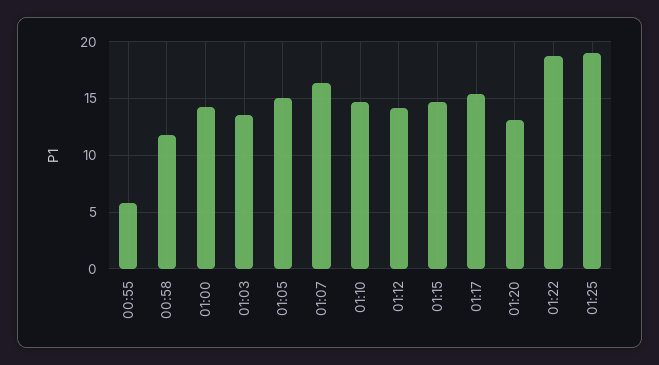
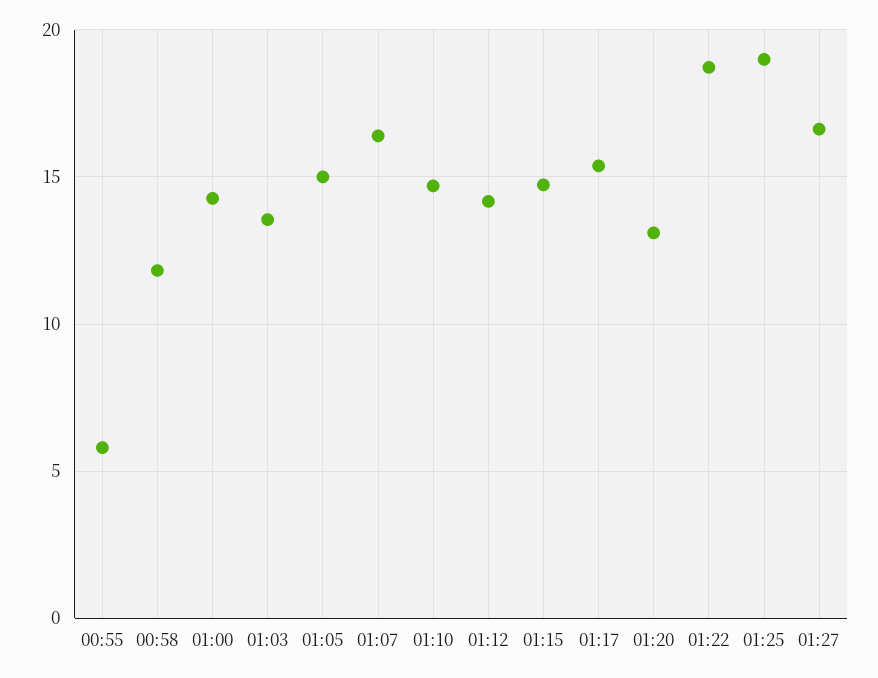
01:27: none -> 16.5

